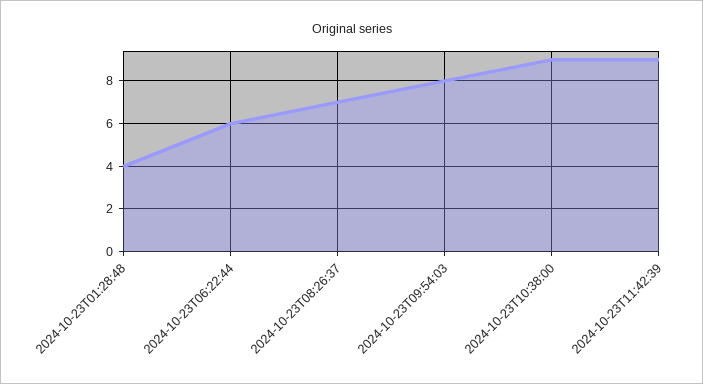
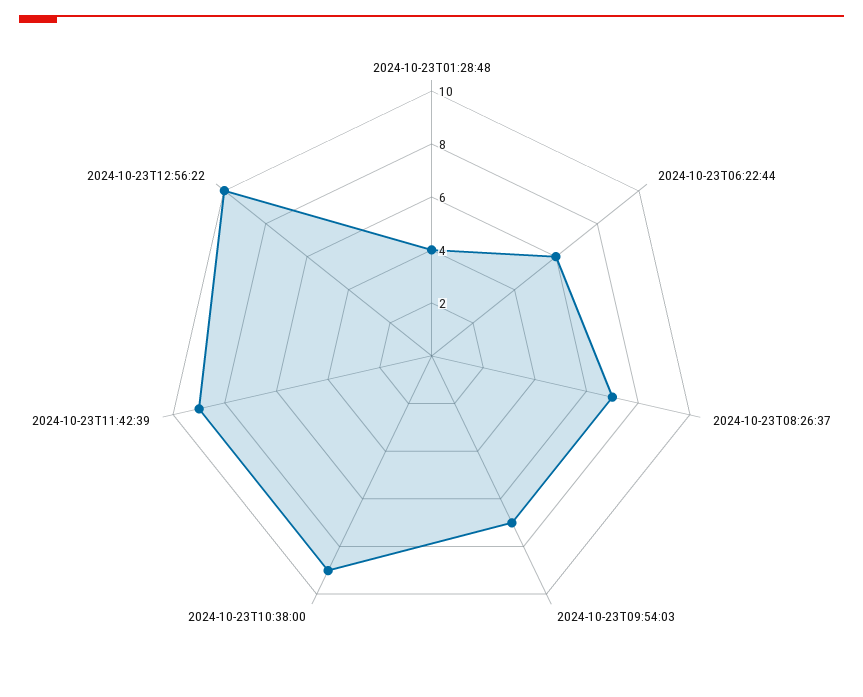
2024-10-23T09:54:03: 8 -> 7
2024-10-23T12:56:22: none -> 10

